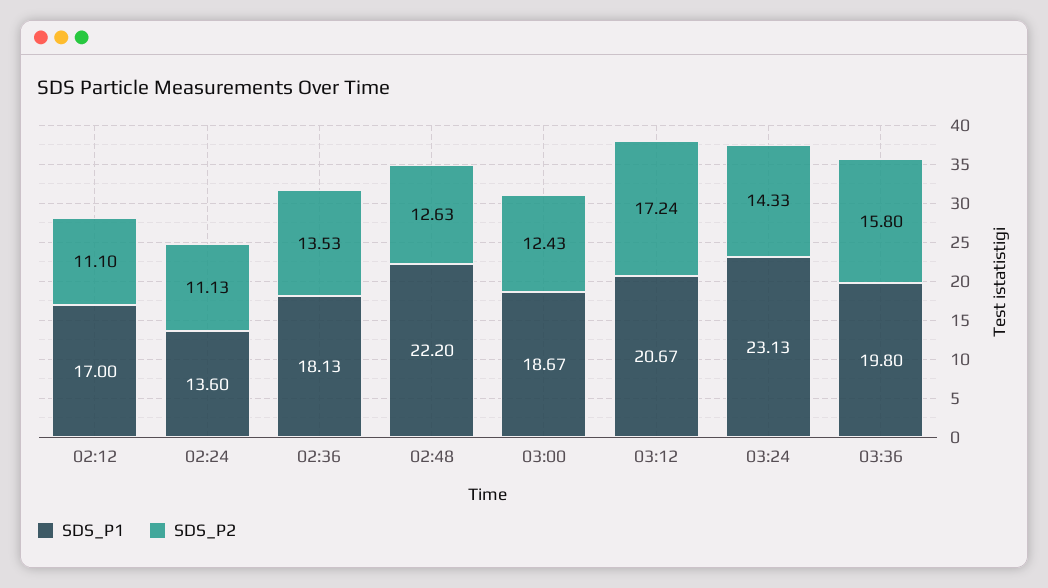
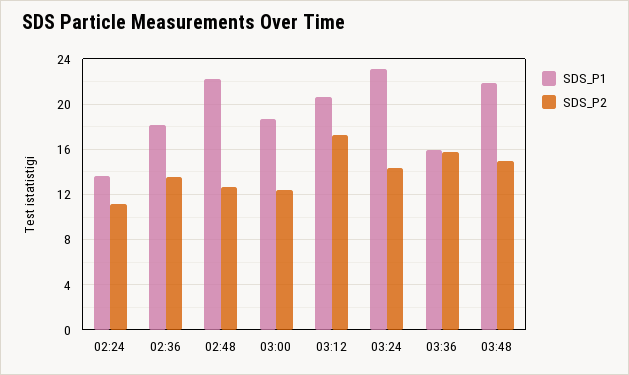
SDS_P1, 02:12: 17 -> none
SDS_P2, 02:12: 11.1 -> none
SDS_P1, 03:36: 19.8 -> 16
SDS_P1, 03:48: none -> 22
SDS_P2, 03:48: none -> 15

